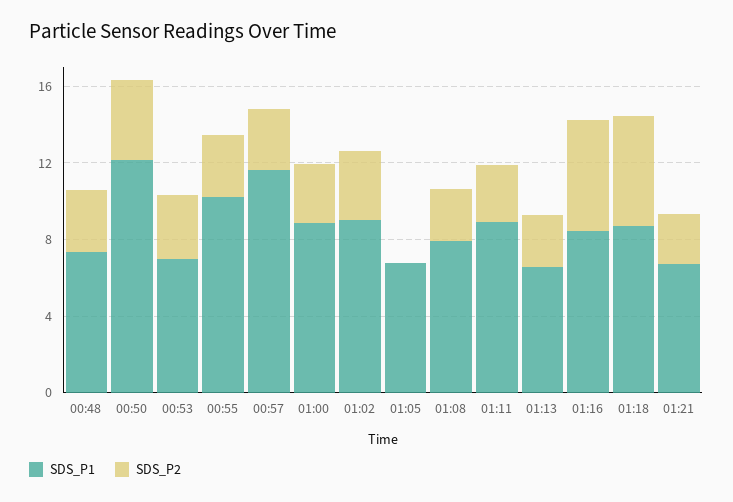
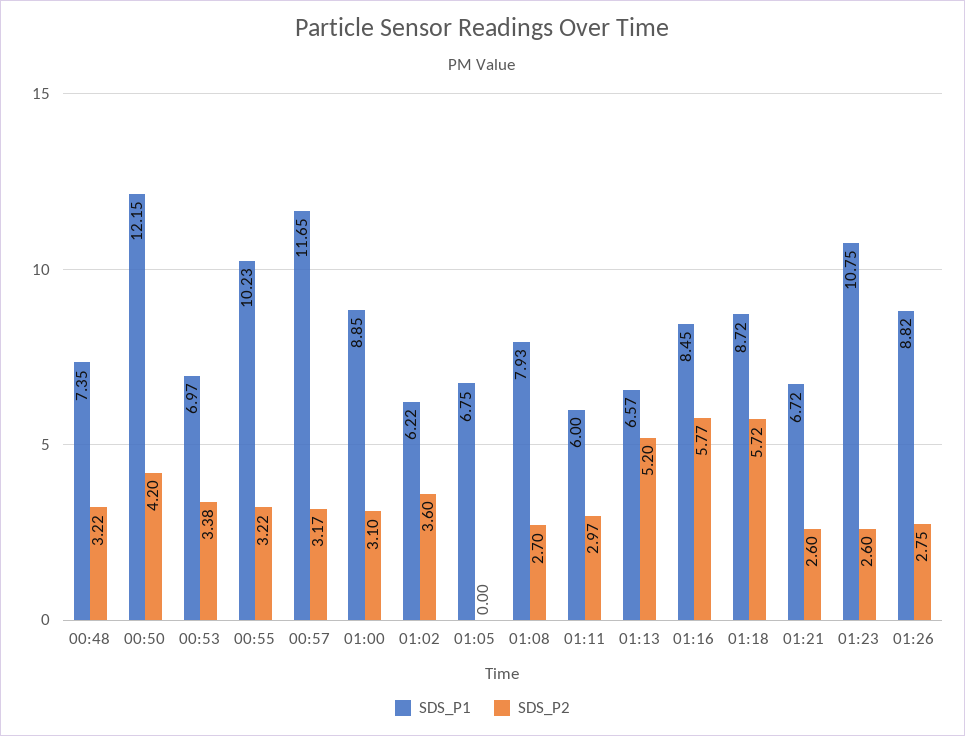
SDS_P1, 01:02: 9 -> 6.22
SDS_P1, 01:11: 9 -> 6
SDS_P2, 01:13: 3 -> 5.2
SDS_P1, 01:23: none -> 10.75
SDS_P2, 01:23: none -> 2.6
SDS_P1, 01:26: none -> 8.82
SDS_P2, 01:26: none -> 2.75

